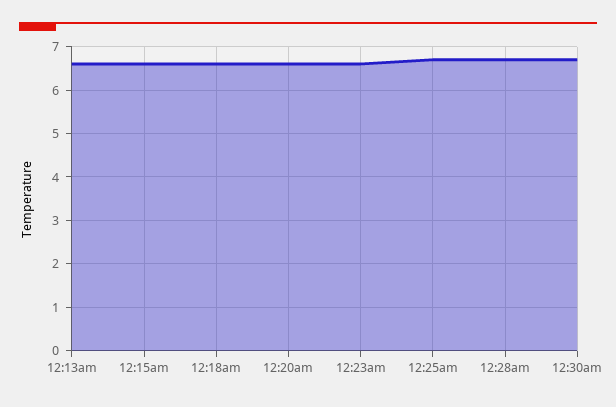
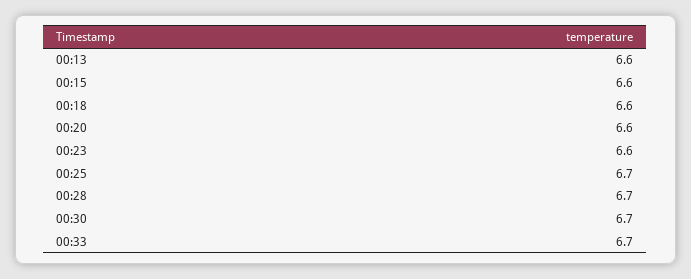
00:33: none -> 6.7

